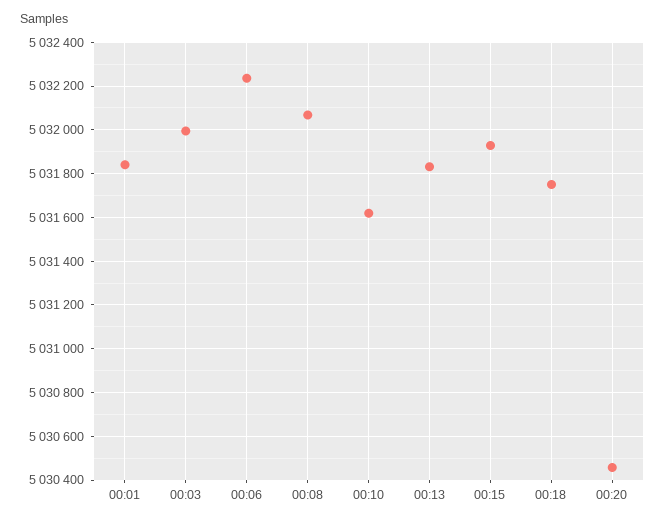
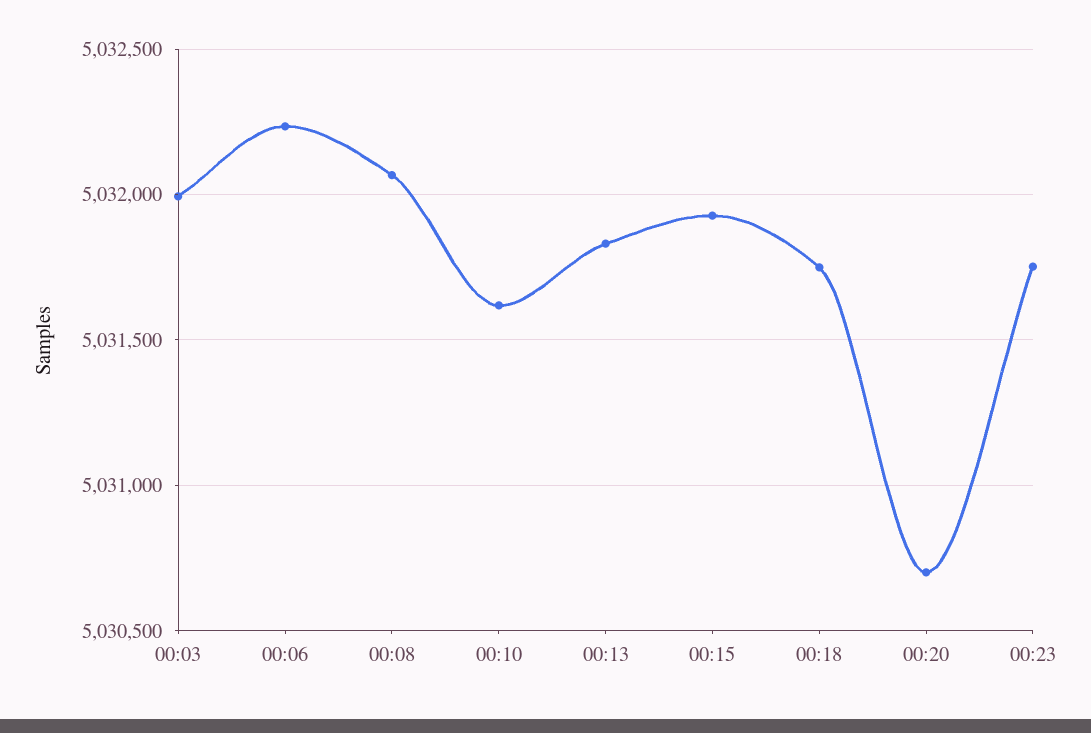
00:01: 5031850 -> none
00:20: 5030450 -> 5030700
00:23: none -> 5031750

